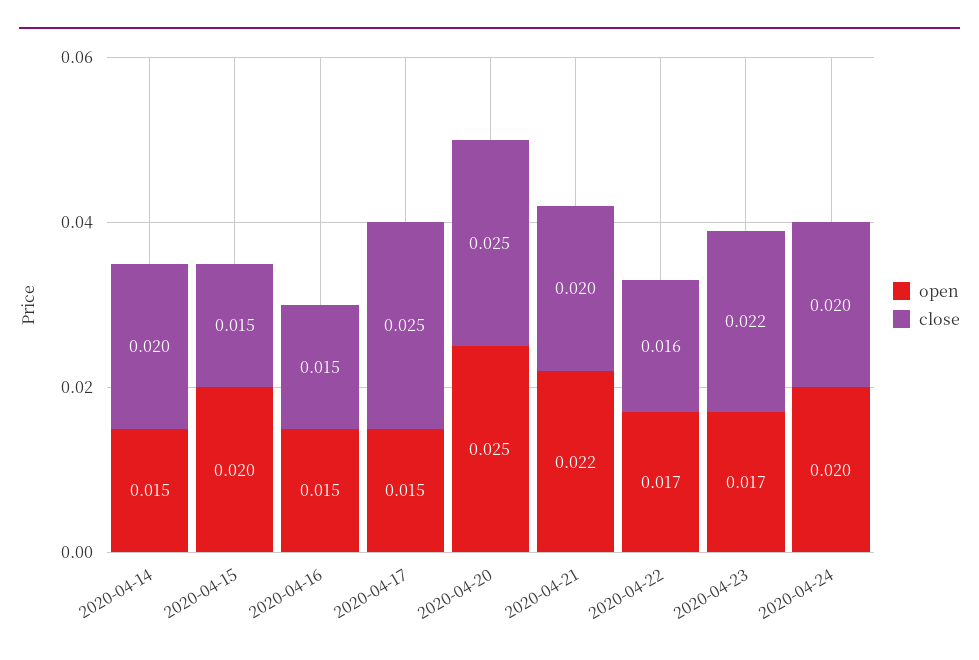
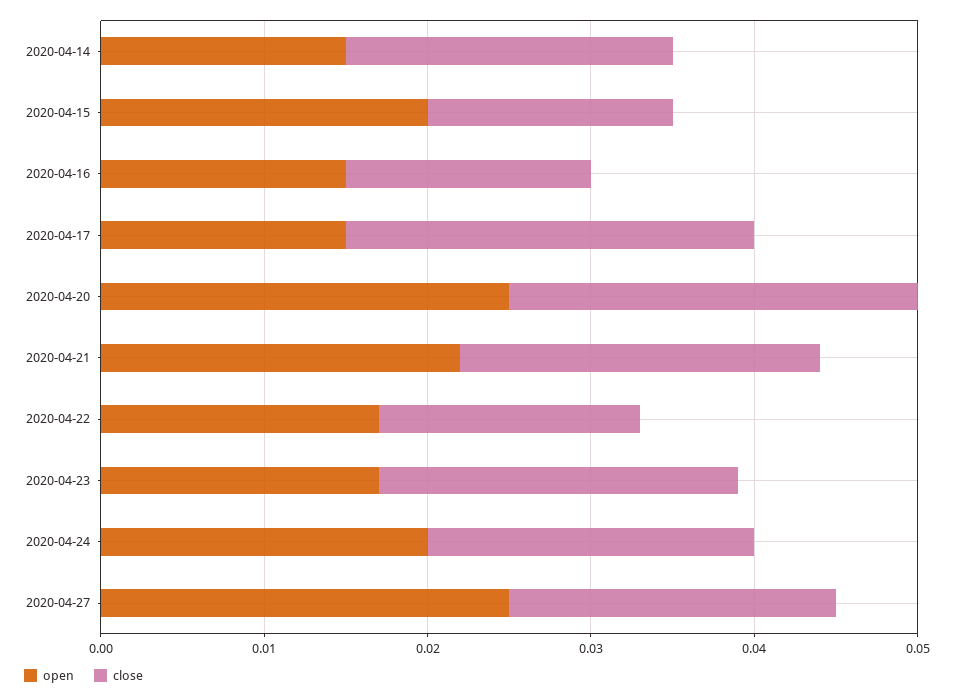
close, 2020-04-21: 0.02 -> 0.022
open, 2020-04-27: none -> 0.025
close, 2020-04-27: none -> 0.02

